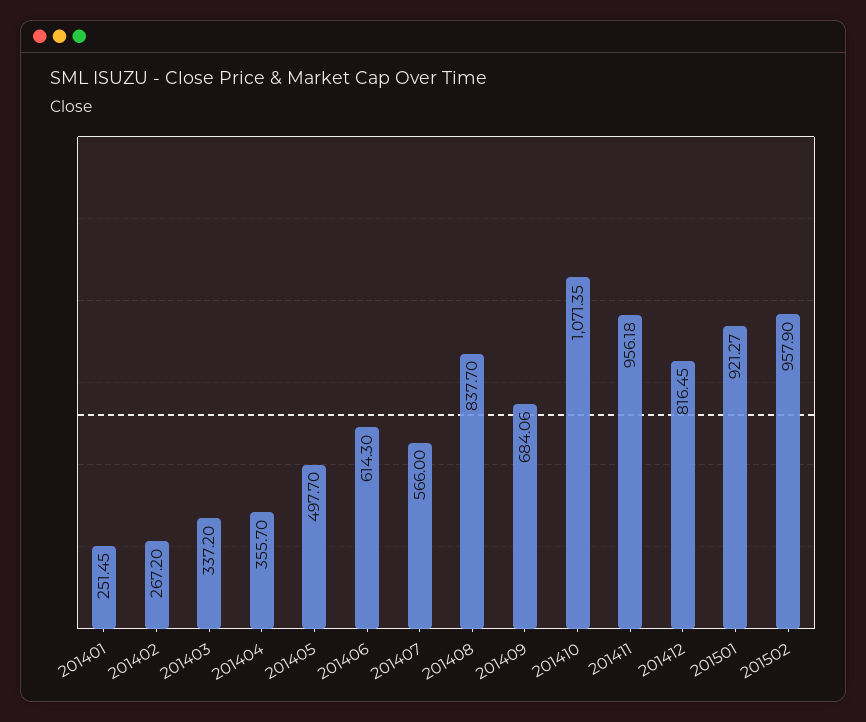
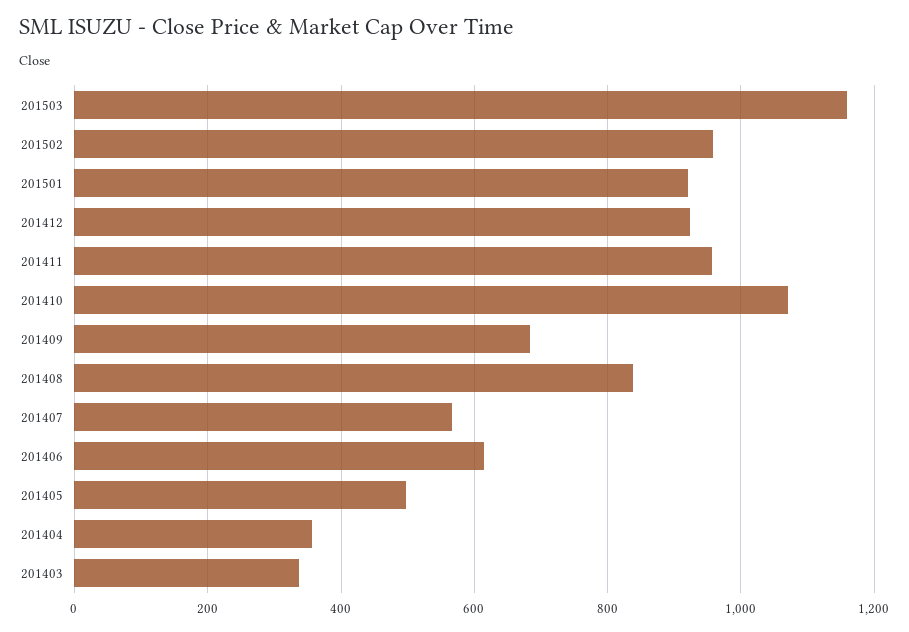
201401: 251.45 -> none
201402: 267.2 -> none
201412: 816.45 -> 920
201503: none -> 1160

